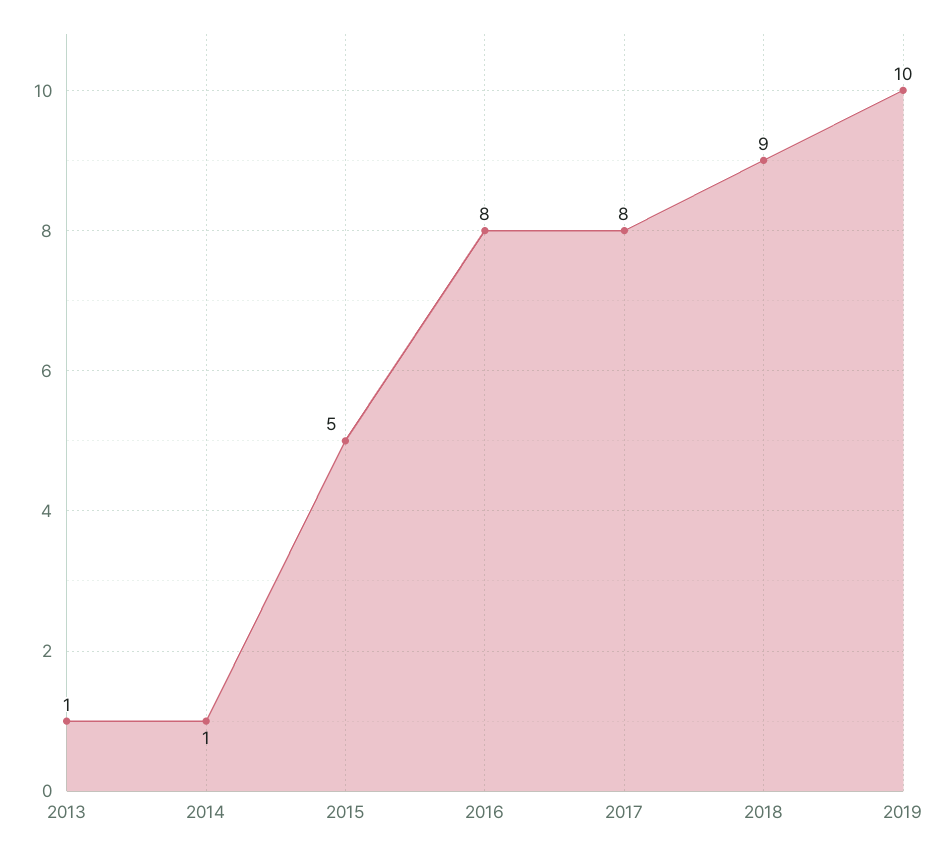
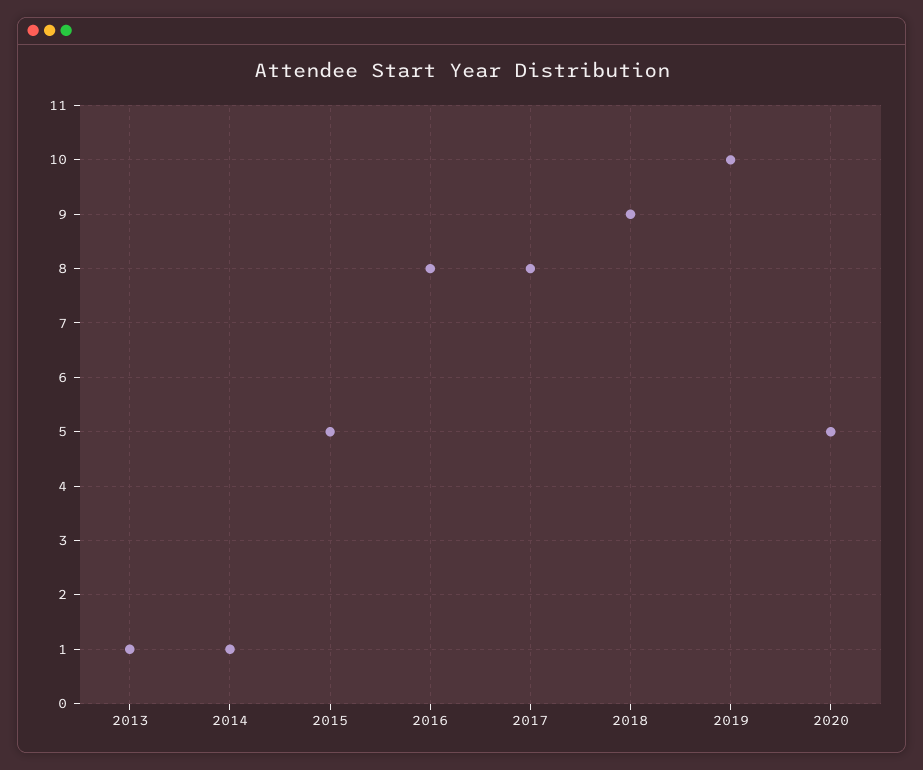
2020: none -> 5

